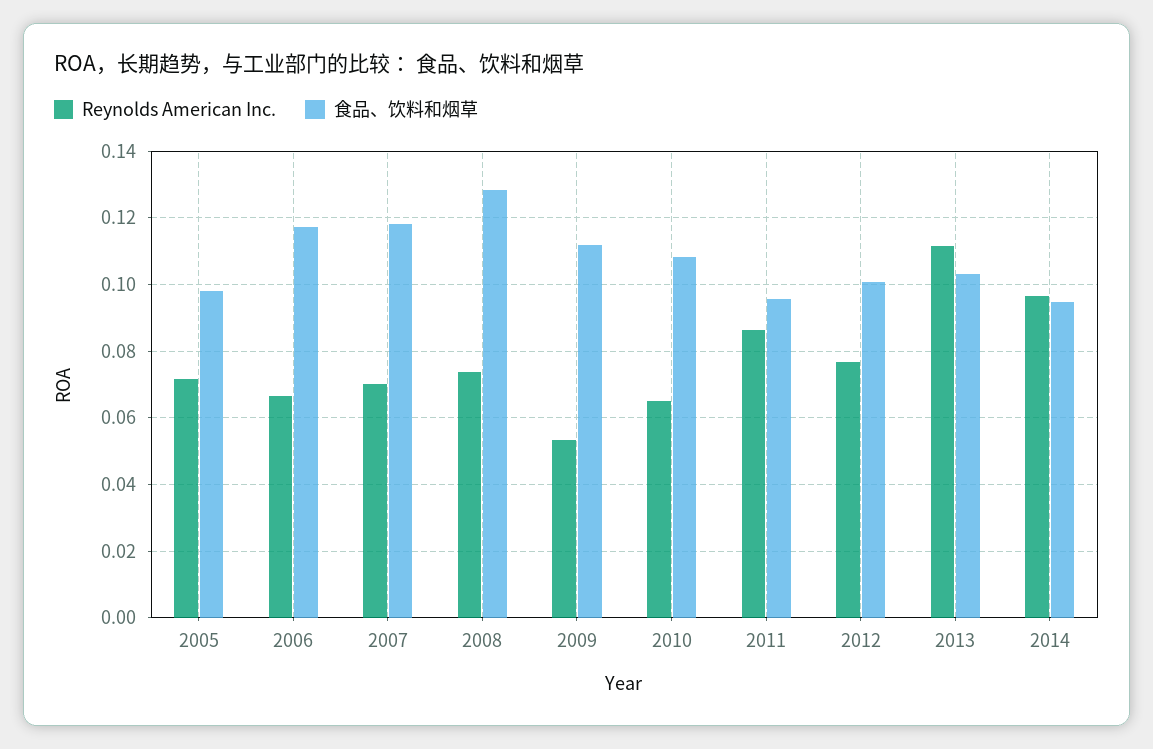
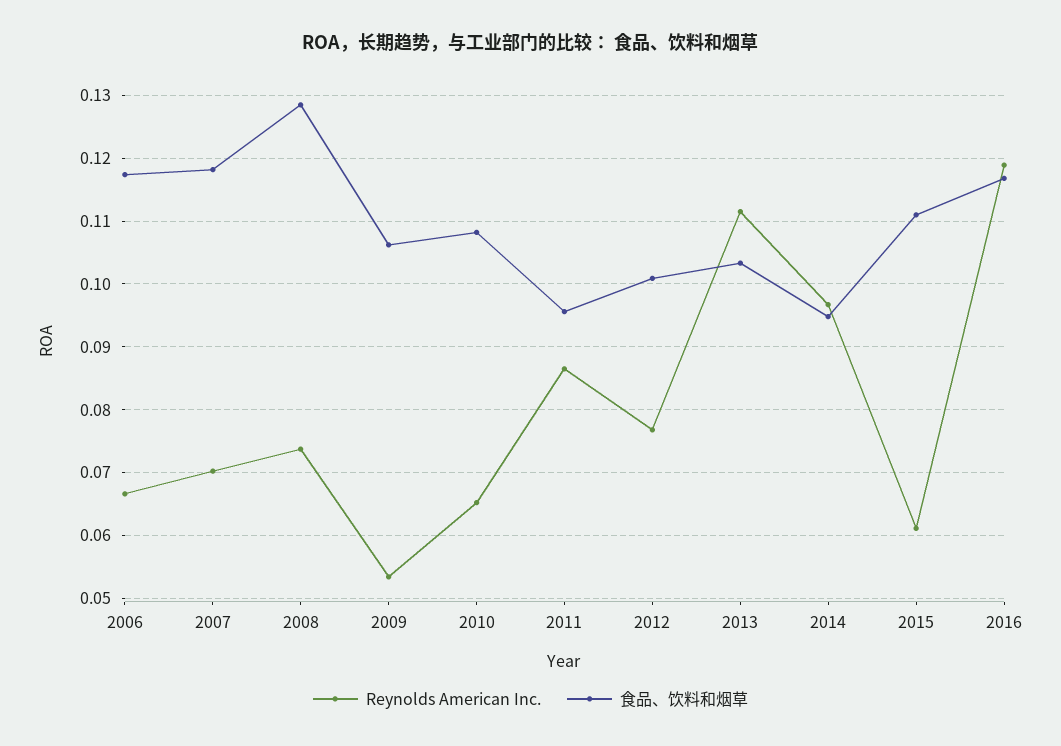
Reynolds American Inc., 2005: 0.072 -> none
食品、饮料和烟草, 2005: 0.098 -> none
食品、饮料和烟草, 2009: 0.112 -> 0.106
Reynolds American Inc., 2015: none -> 0.061
食品、饮料和烟草, 2015: none -> 0.111
Reynolds American Inc., 2016: none -> 0.119
食品、饮料和烟草, 2016: none -> 0.117

